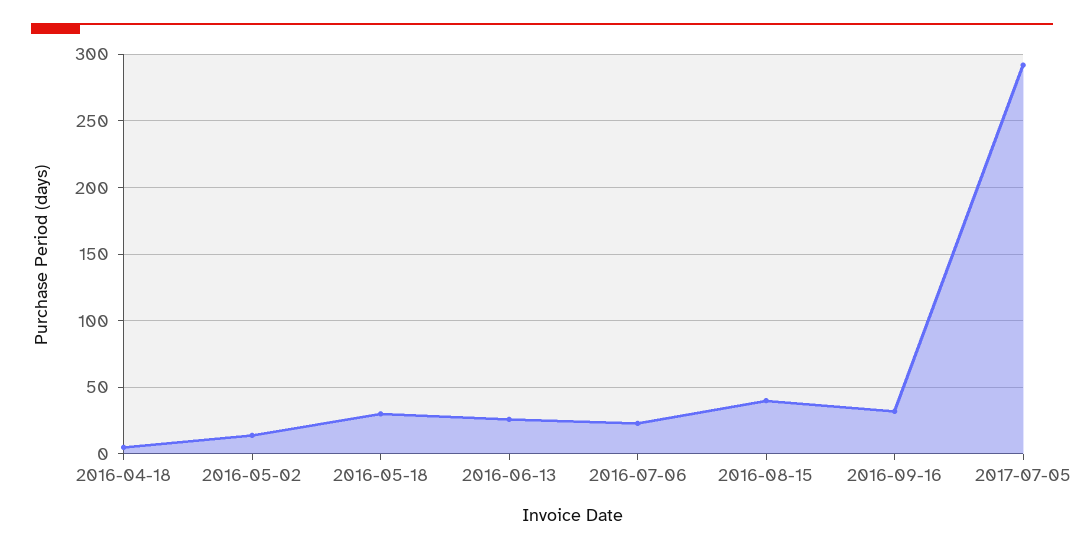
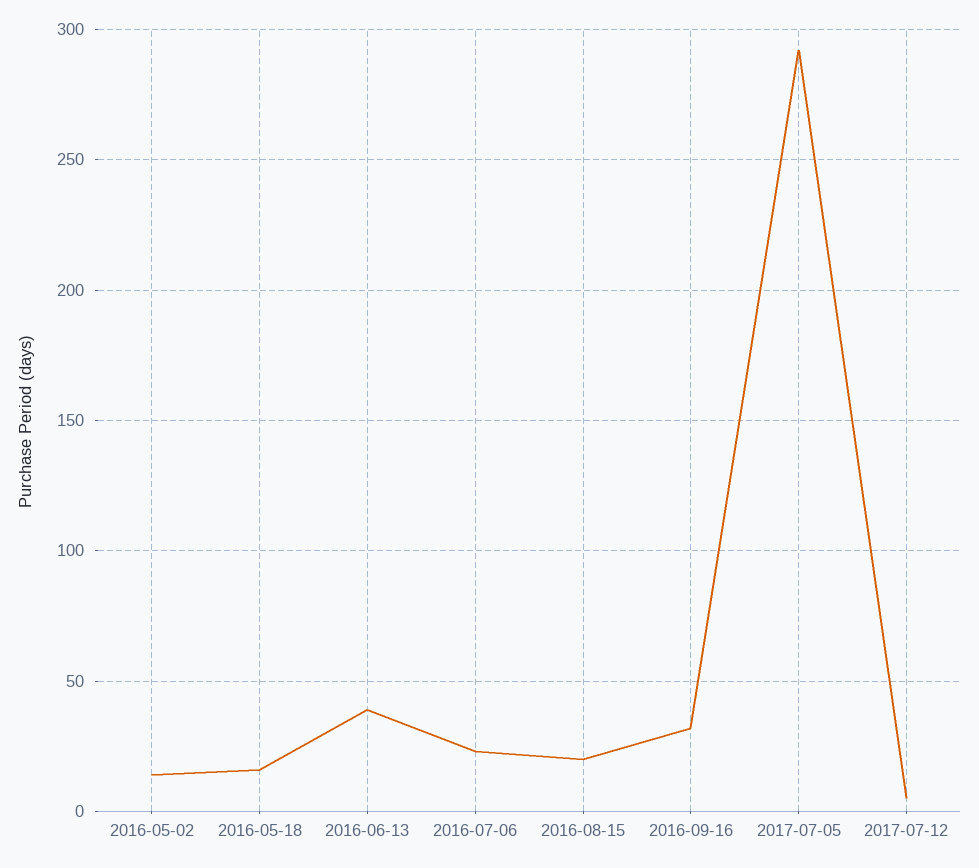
2016-04-18: 5 -> none
2016-05-18: 30 -> 15
2016-06-13: 25 -> 40
2016-08-15: 40 -> 20
2017-07-12: none -> 5

